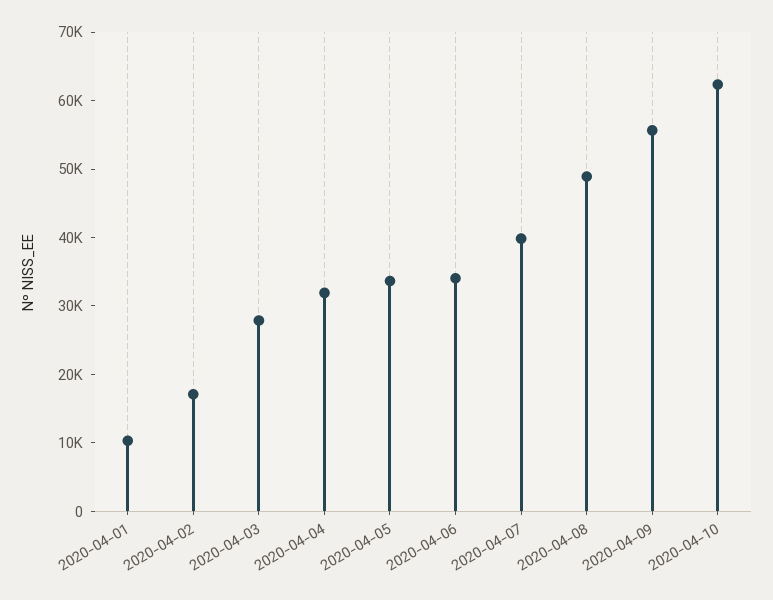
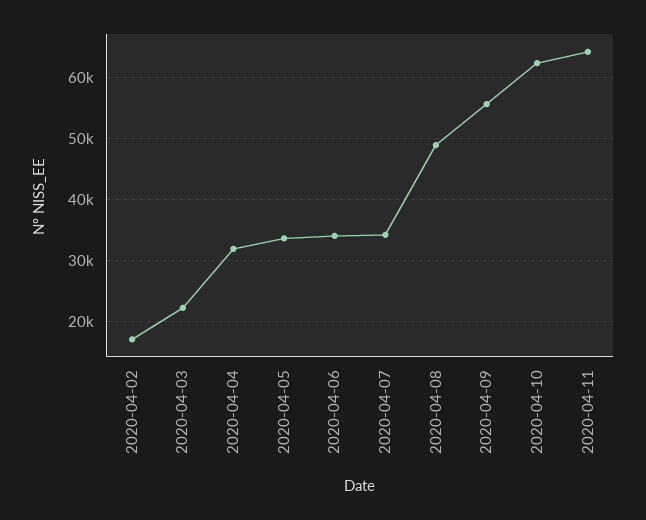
2020-04-01: 10000 -> none
2020-04-03: 28000 -> 22000
2020-04-07: 40000 -> 34000
2020-04-11: none -> 64000

